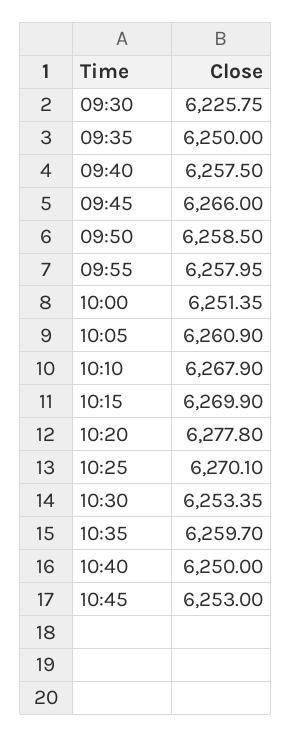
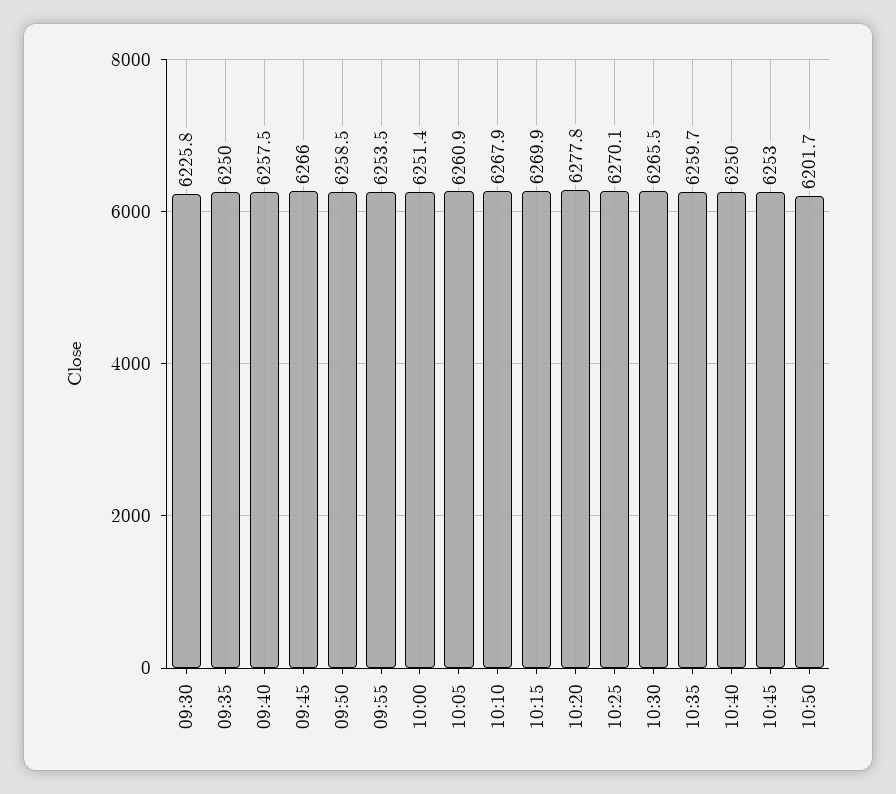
09:55: 6257.95 -> 6253.5
10:30: 6253.35 -> 6265.5
10:50: none -> 6201.7

